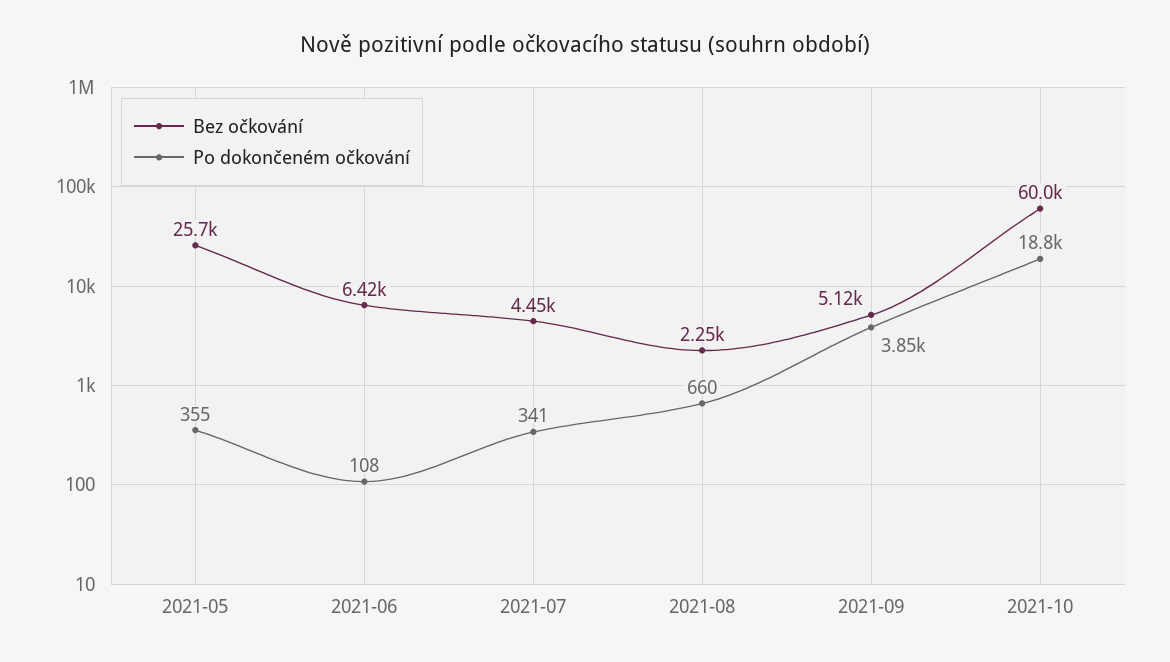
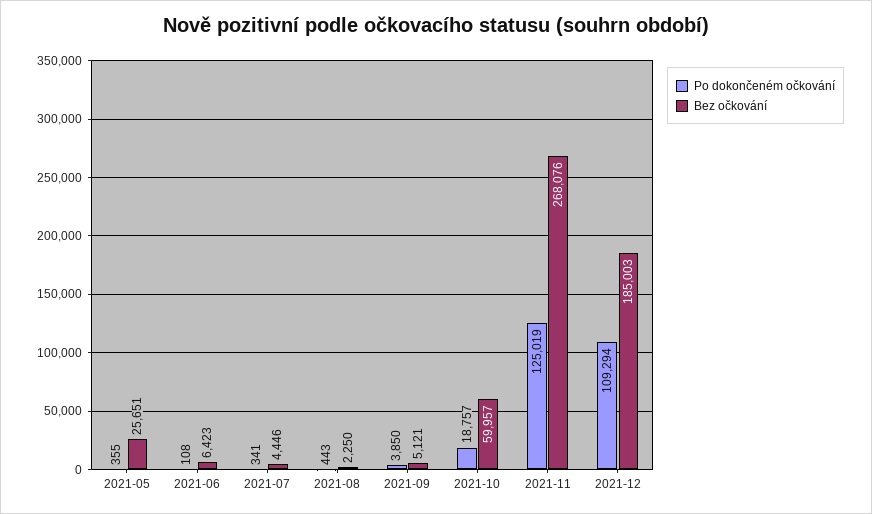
Po dokončeném očkování, 2021-08: 660 -> 443
Po dokončeném očkování, 2021-11: none -> 125019
Bez očkování, 2021-11: none -> 268076
Po dokončeném očkování, 2021-12: none -> 109294
Bez očkování, 2021-12: none -> 185003

